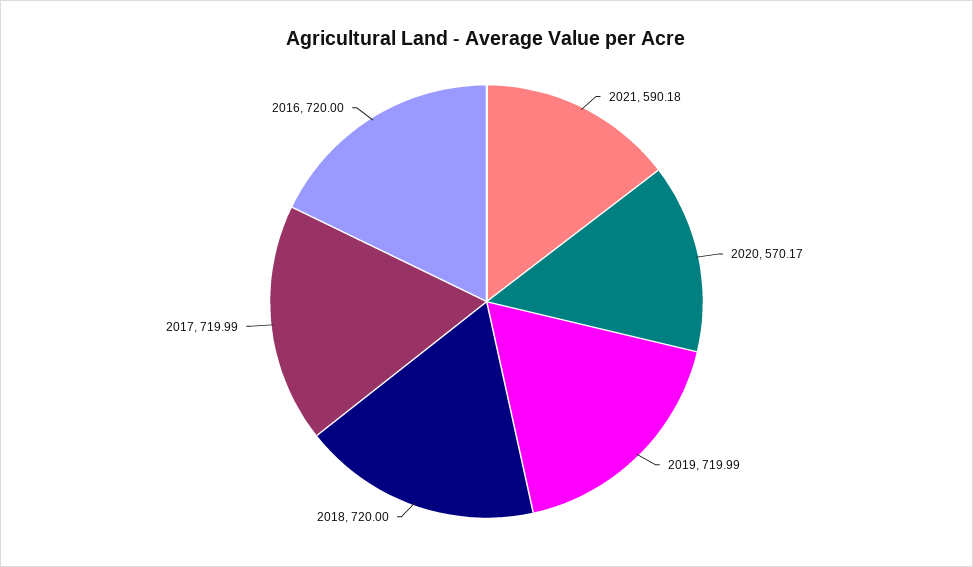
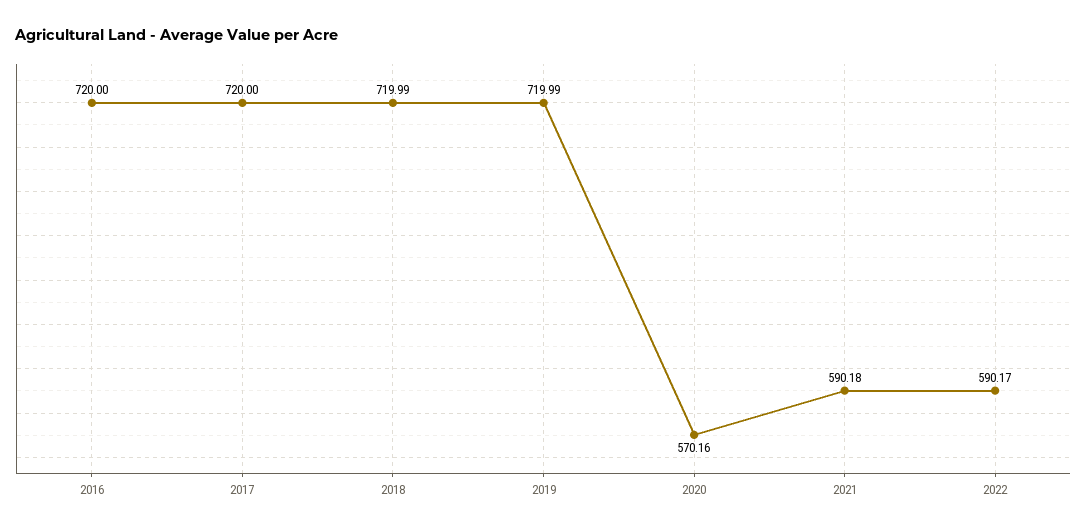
2020: 570.17 -> 570.16
2018: 720 -> 719.99
2017: 719.99 -> 720
2022: none -> 590.17

